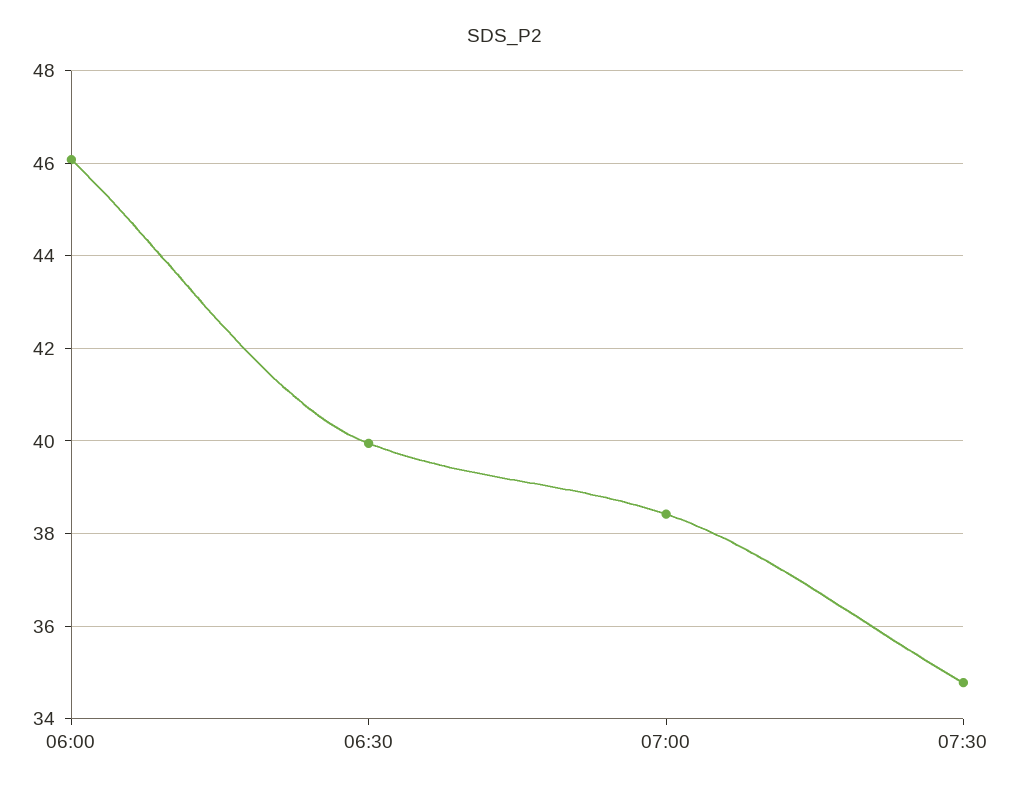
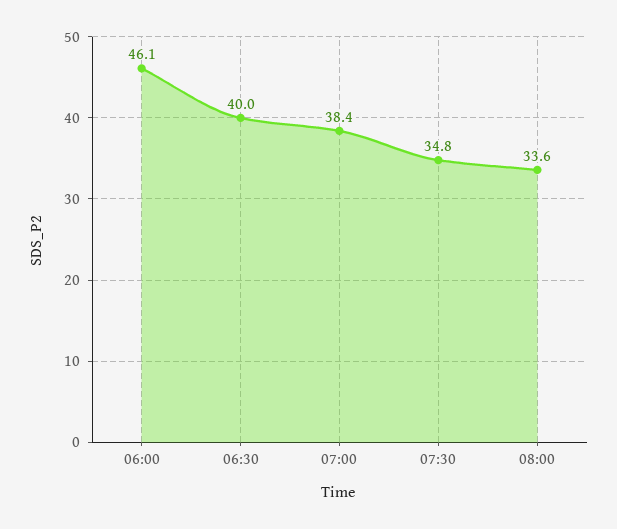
08:00: none -> 33.6

